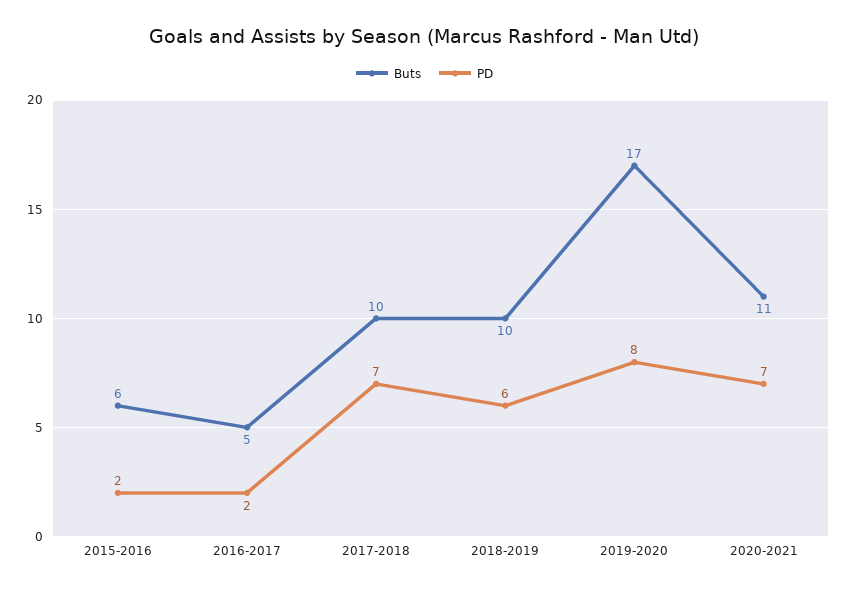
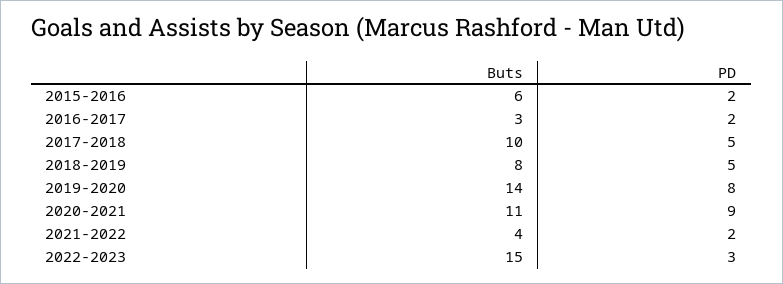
Buts, 2016-2017: 5 -> 3
PD, 2017-2018: 7 -> 5
Buts, 2018-2019: 10 -> 8
PD, 2018-2019: 6 -> 5
Buts, 2019-2020: 17 -> 14
PD, 2020-2021: 7 -> 9
Buts, 2021-2022: none -> 4
PD, 2021-2022: none -> 2
Buts, 2022-2023: none -> 15
PD, 2022-2023: none -> 3

